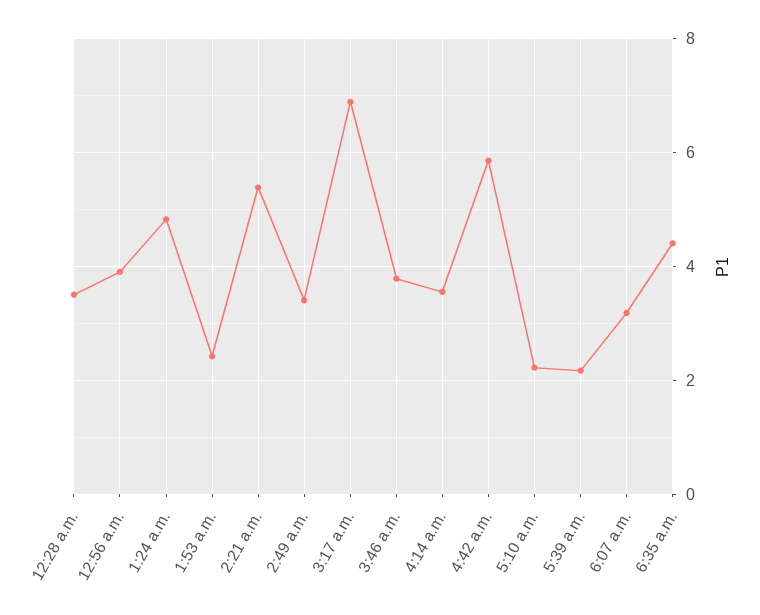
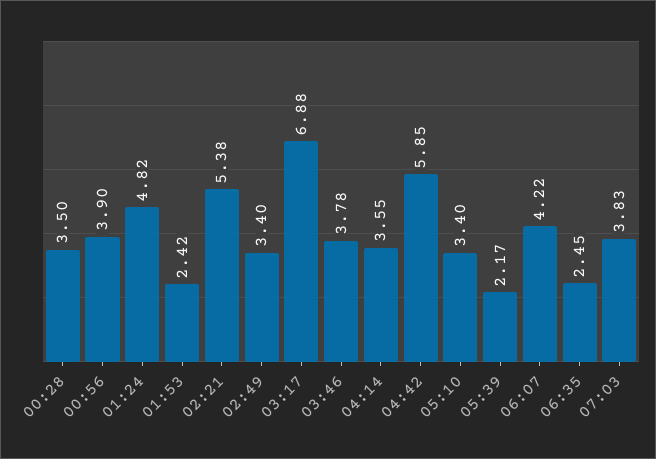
5:10 a.m.: 2.2 -> 3.4
6:07 a.m.: 3.2 -> 4.22
6:35 a.m.: 4.4 -> 2.45
07:03: none -> 3.83

